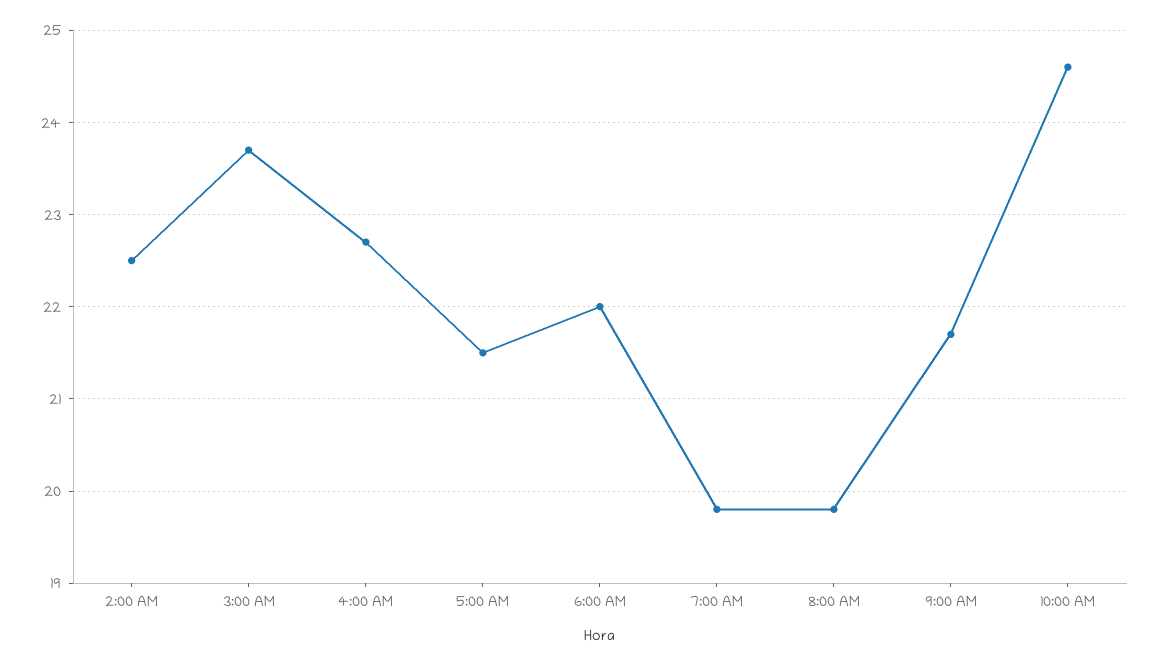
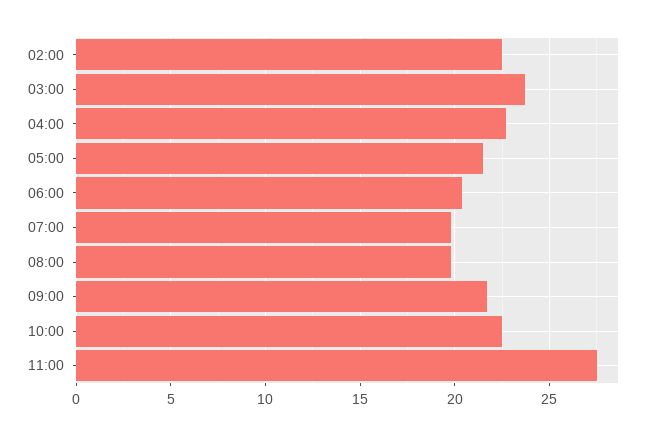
6:00 AM: 22 -> 20.5
10:00 AM: 24.6 -> 22.5
11:00: none -> 27.5

